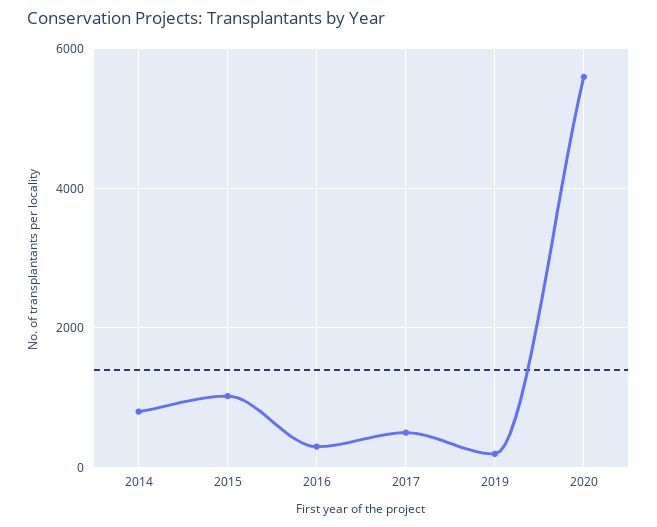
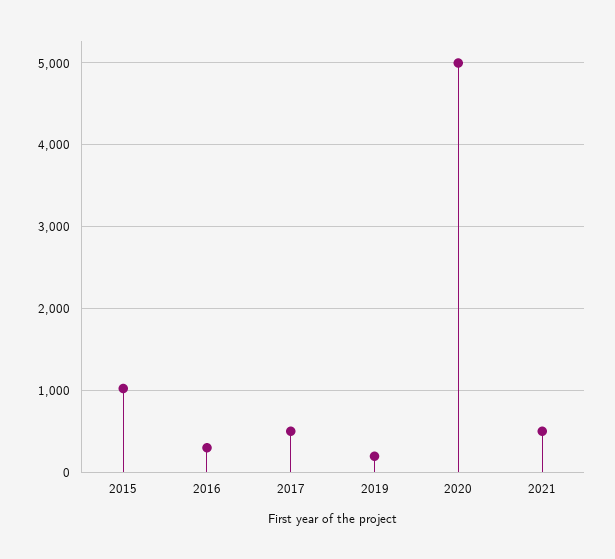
2014: 800 -> none
2020: 5600 -> 5000
2021: none -> 500

